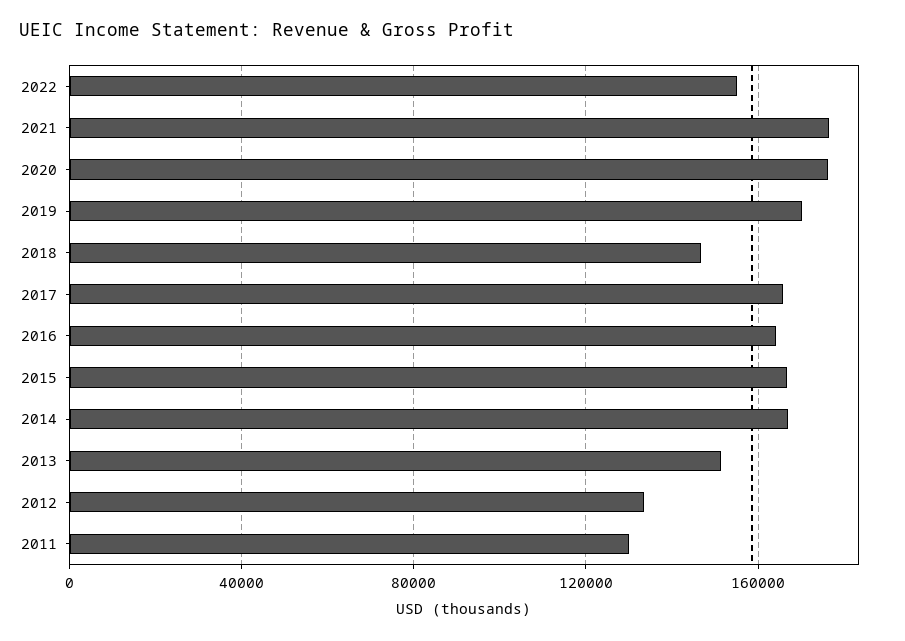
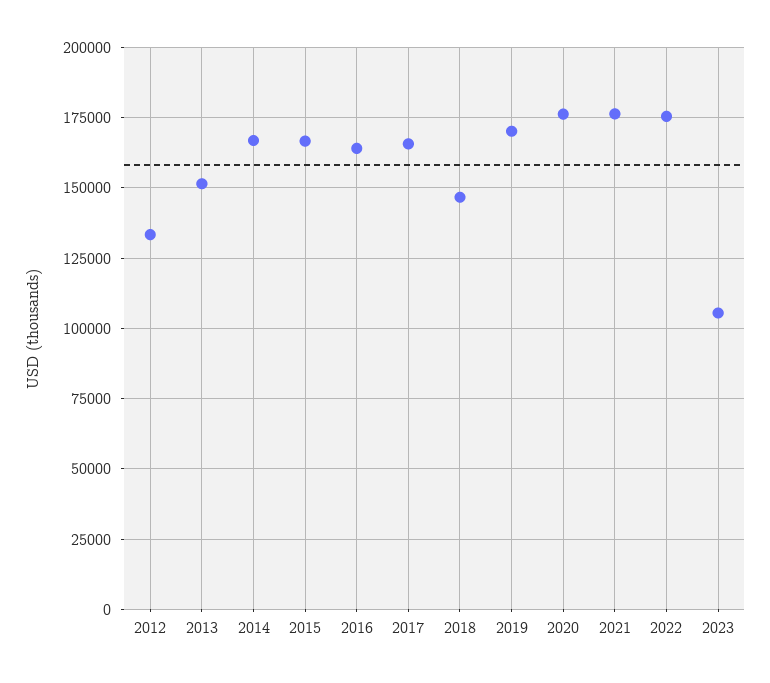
2022: 155000 -> 175000
2011: 130000 -> none
2023: none -> 105000

